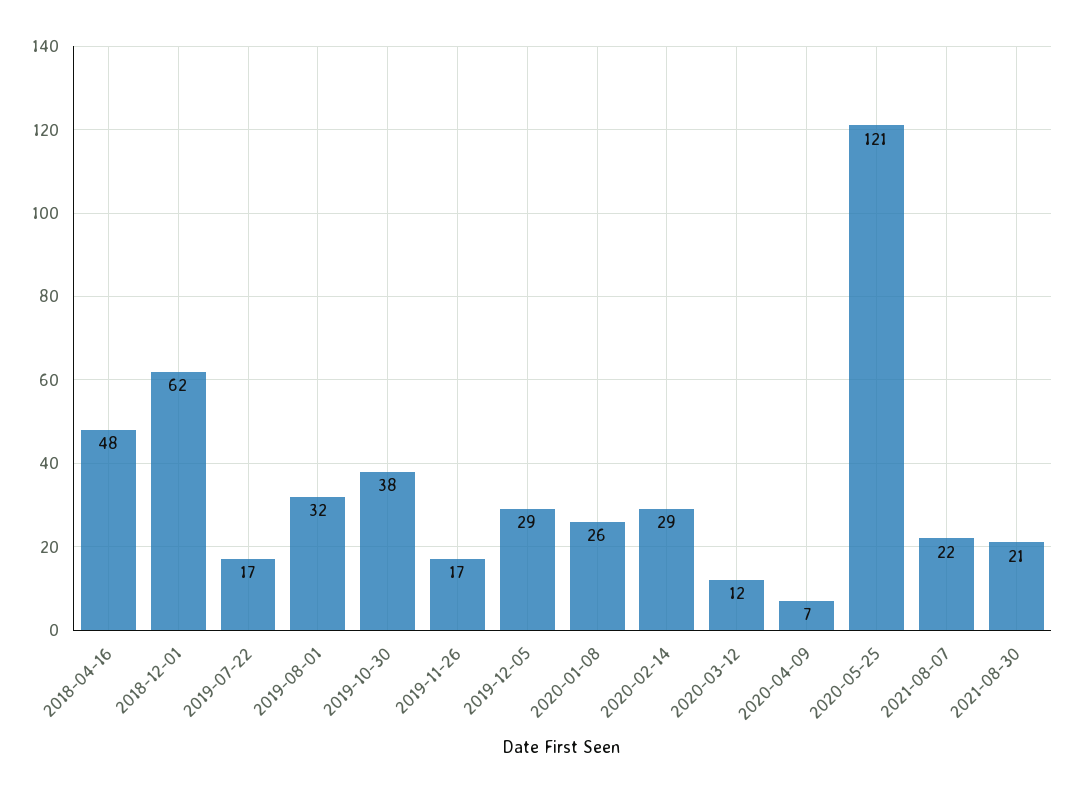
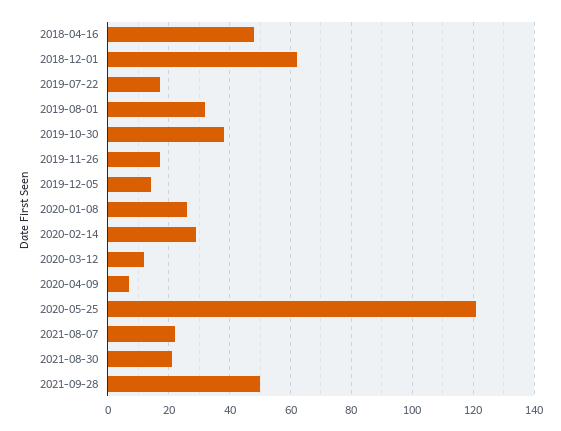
2019-12-05: 29 -> 15
2021-09-28: none -> 50

